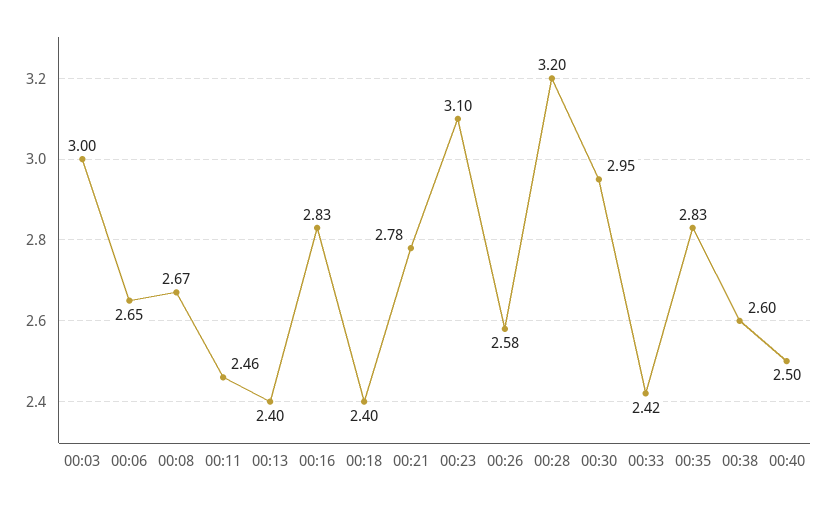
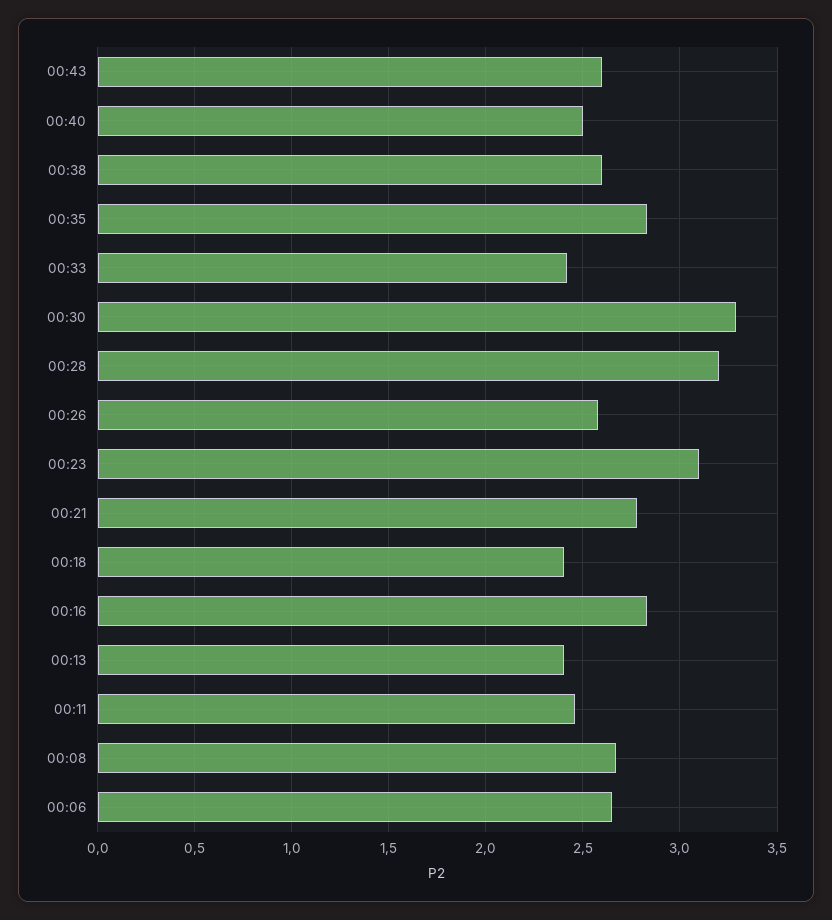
00:03: 3 -> none
00:30: 2.95 -> 3.3
00:43: none -> 2.6

